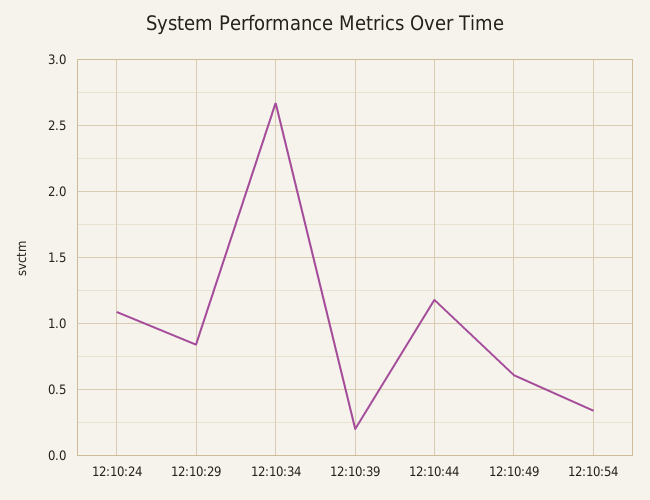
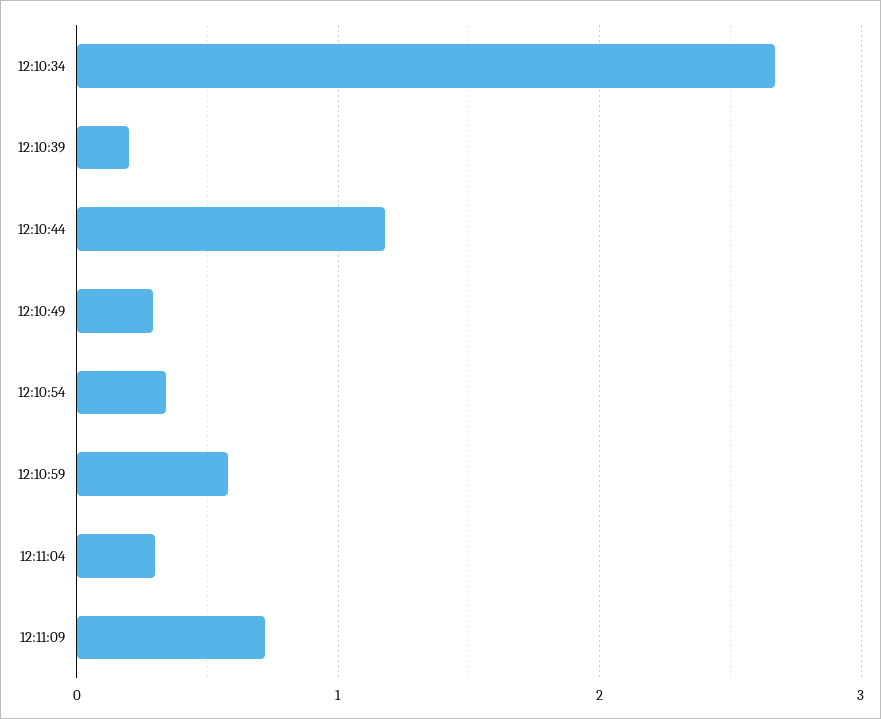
12:10:24: 1.1 -> none
12:10:29: 0.85 -> none
12:10:49: 0.6 -> 0.3
12:10:59: none -> 0.6
12:11:04: none -> 0.3
12:11:09: none -> 0.7

